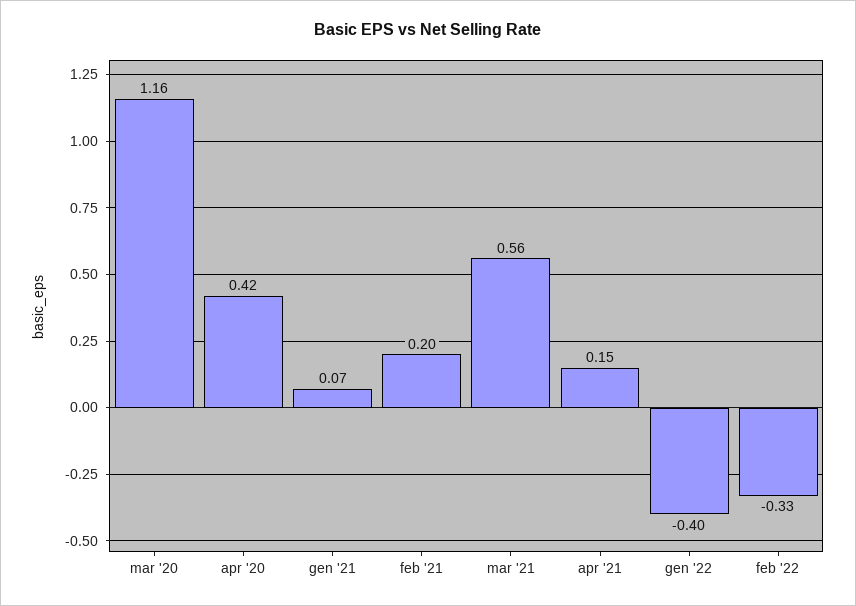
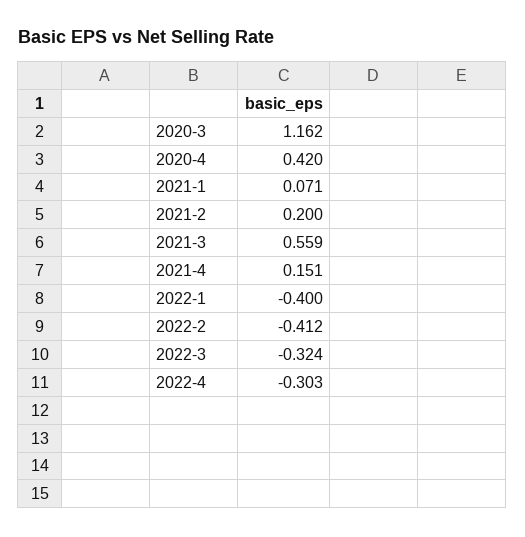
feb '22: -0.33 -> -0.412
2022-3: none -> -0.324
2022-4: none -> -0.303

